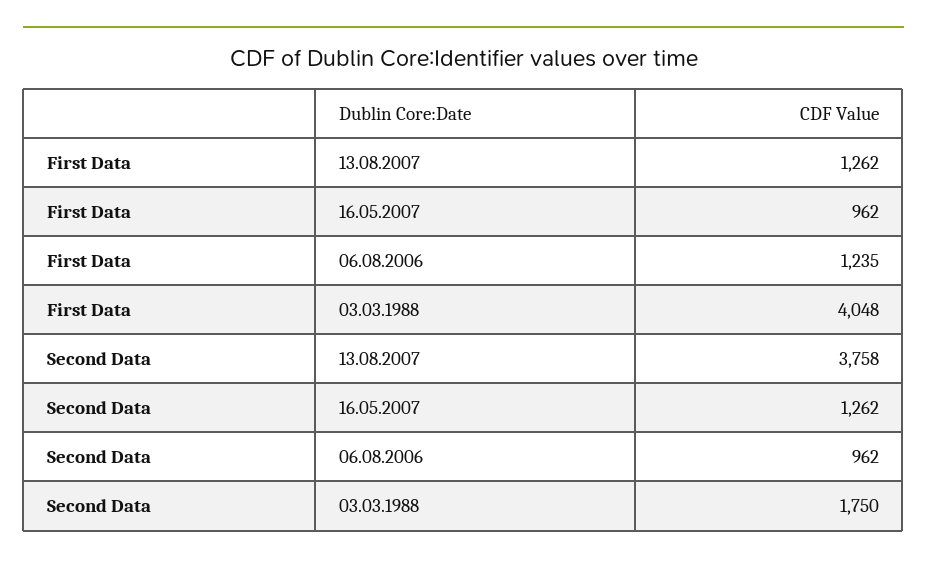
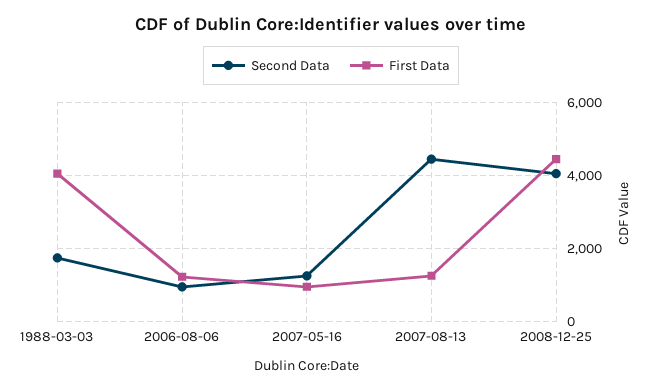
Second Data, 13.08.2007: 3758 -> 4400
Second Data, 2008-12-25: none -> 4000
First Data, 2008-12-25: none -> 4400

